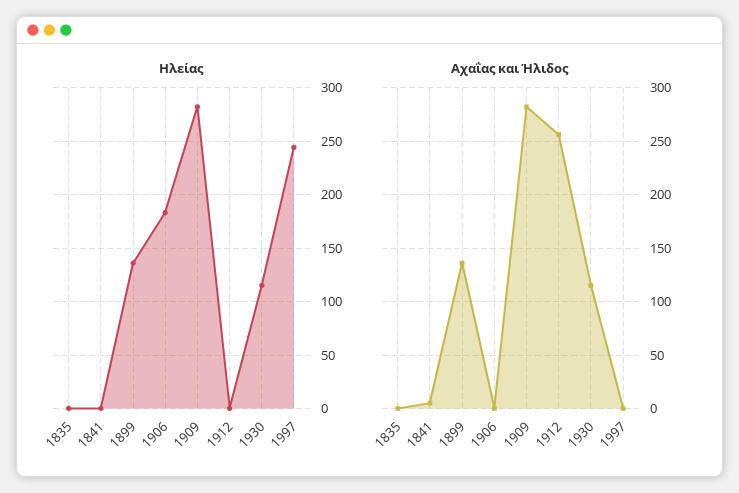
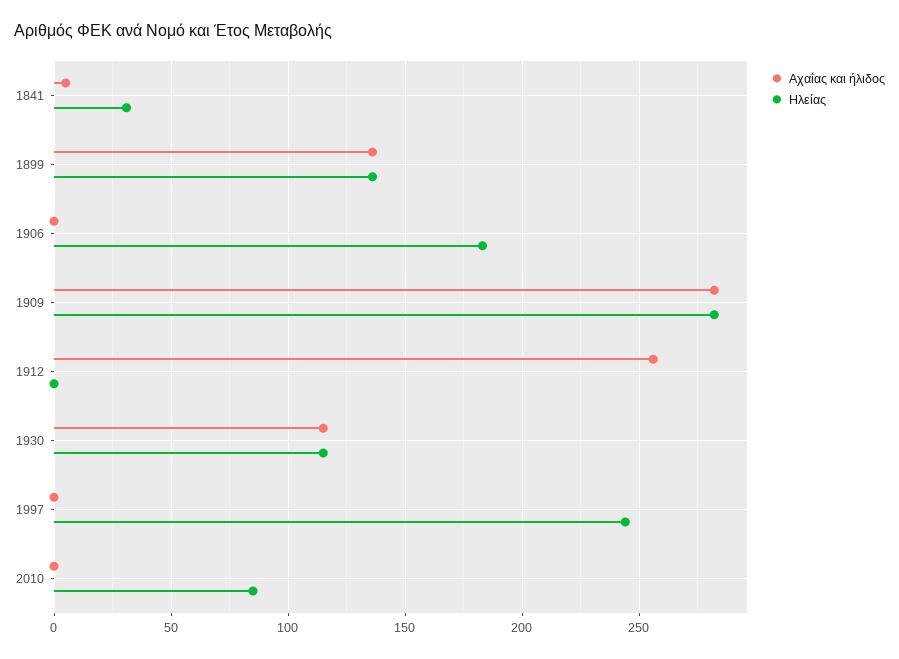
Ηλείας, 1835: 0 -> none
Ηλείας, 1841: 0 -> 30
Αχαΐας και Ήλιδος, 1835: 0 -> none
Αχαΐας και Ήλιδος, 2010: none -> 0
Ηλείας, 2010: none -> 85

